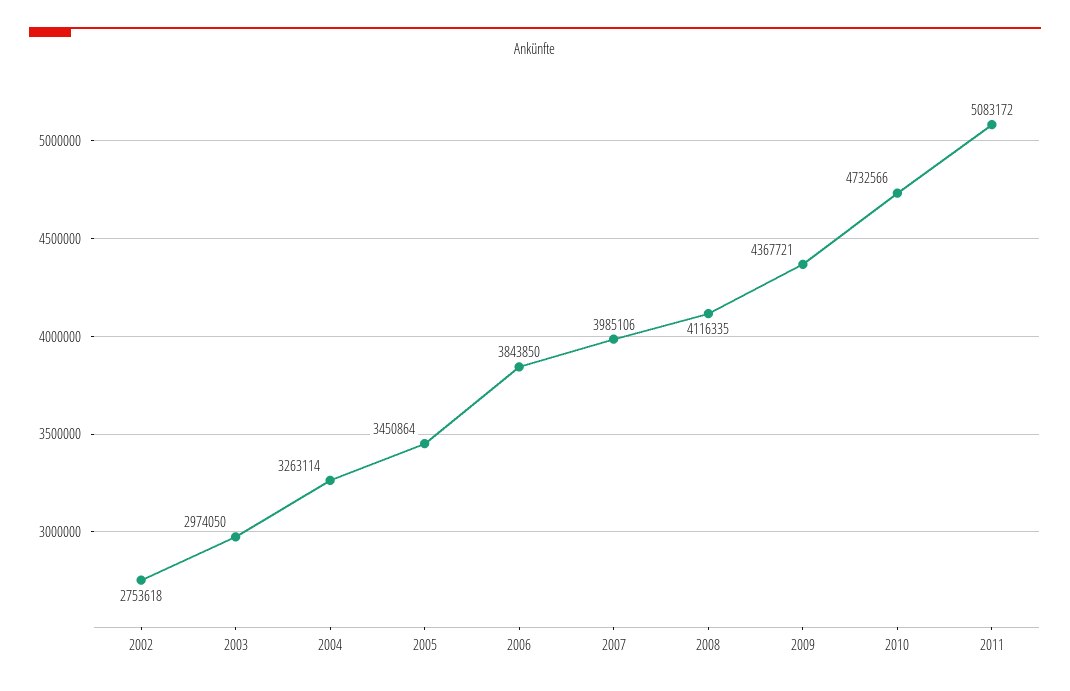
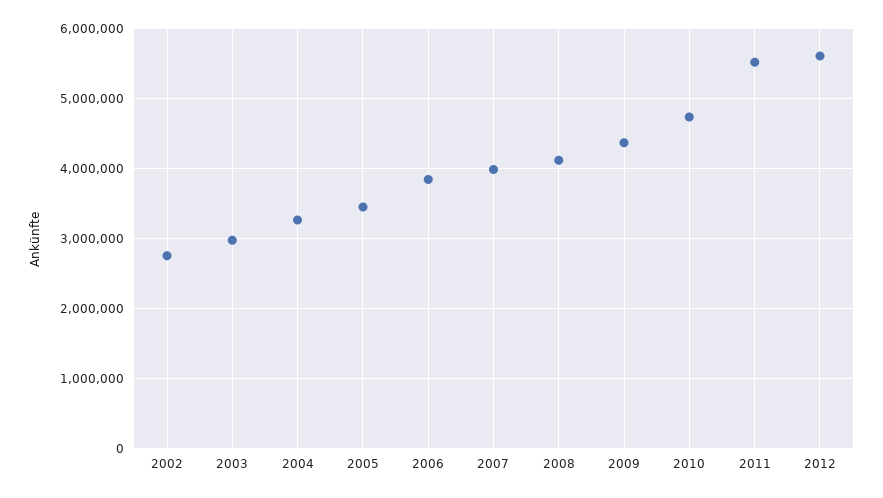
2011: 5083172 -> 5500000
2012: none -> 5600000

